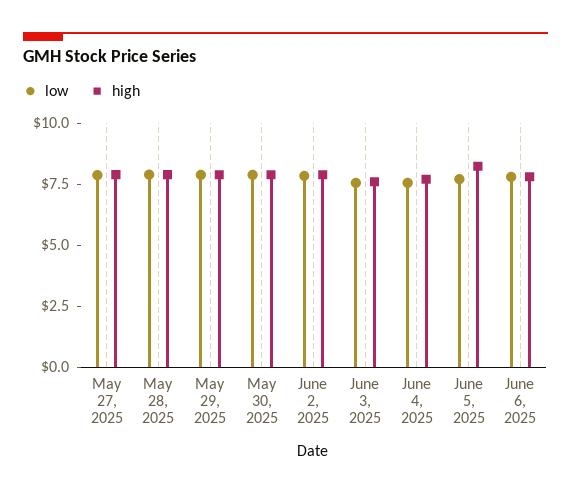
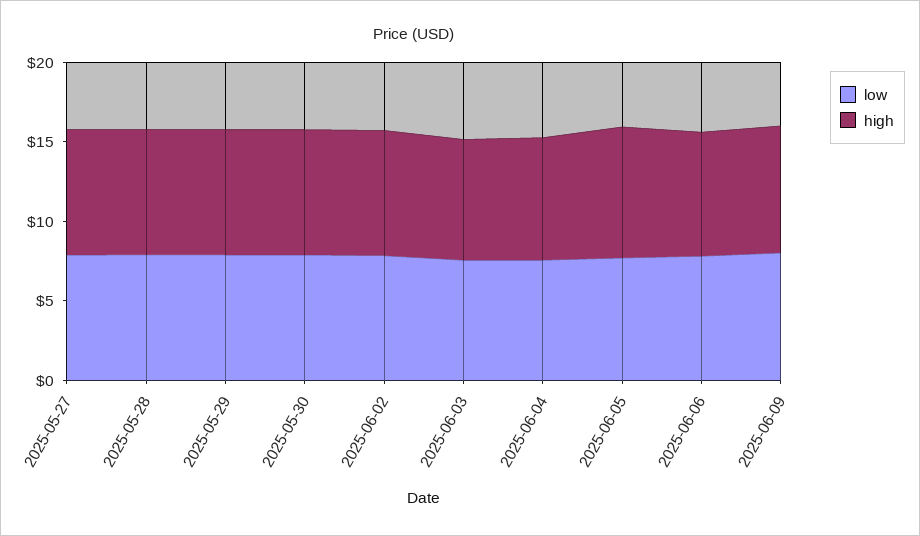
low, 2025-06-09: none -> 8
high, 2025-06-09: none -> 8

